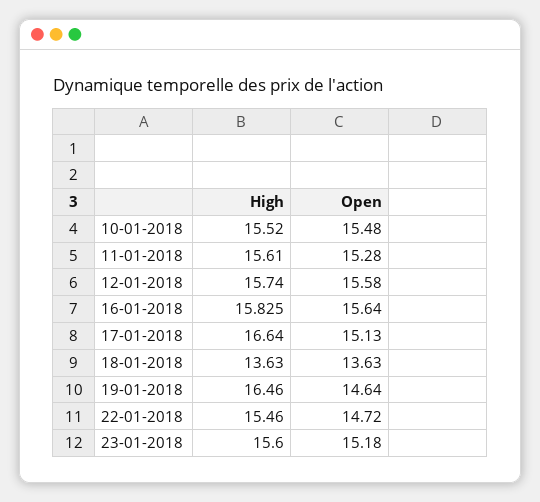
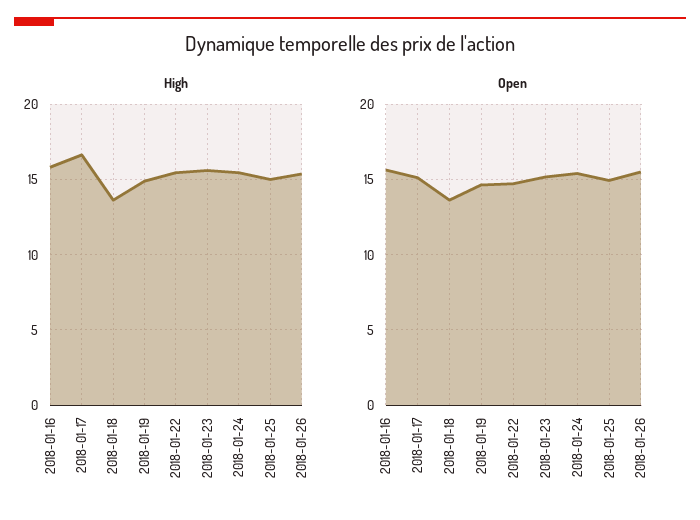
High, 10-01-2018: 15.52 -> none
Open, 10-01-2018: 15.48 -> none
High, 11-01-2018: 15.61 -> none
Open, 11-01-2018: 15.28 -> none
High, 12-01-2018: 15.74 -> none
Open, 12-01-2018: 15.58 -> none
High, 19-01-2018: 16.46 -> 15
High, 2018-01-24: none -> 15.5
High, 2018-01-25: none -> 15
High, 2018-01-26: none -> 15.5
Open, 2018-01-24: none -> 15.5
Open, 2018-01-25: none -> 15
Open, 2018-01-26: none -> 15.5

